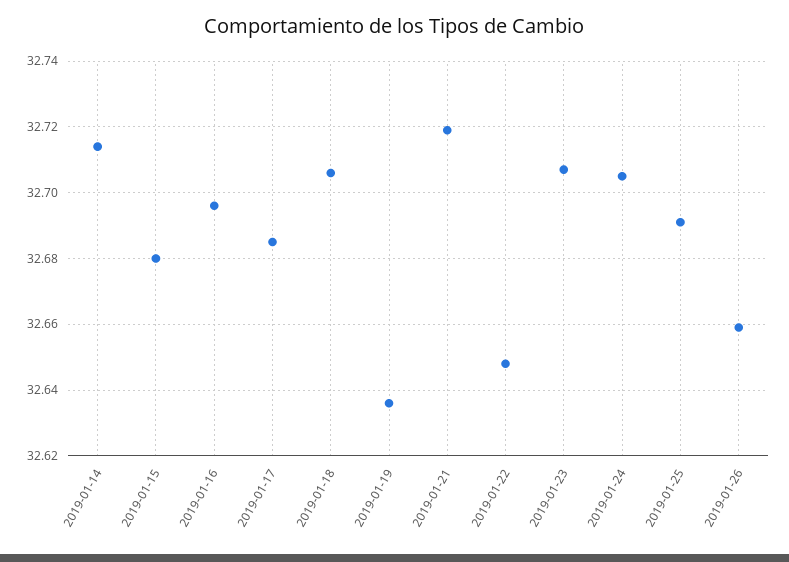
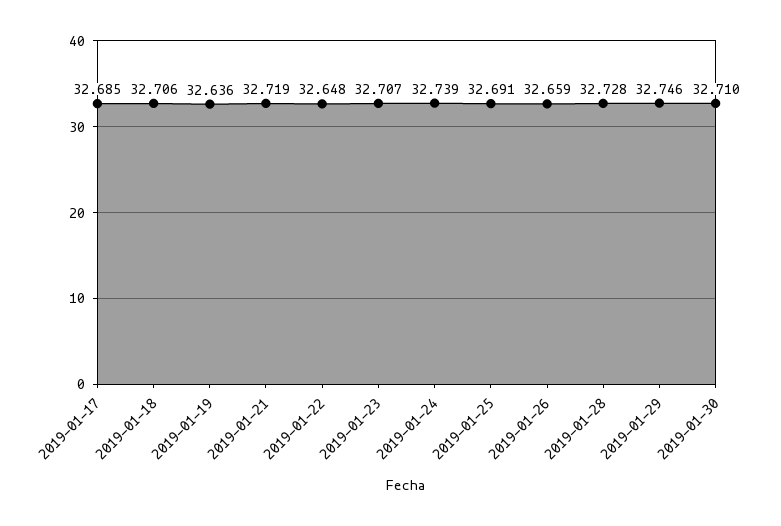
2019-01-14: 32.715 -> none
2019-01-15: 32.68 -> none
2019-01-16: 32.695 -> none
2019-01-24: 32.705 -> 32.739
2019-01-28: none -> 32.728
2019-01-29: none -> 32.746
2019-01-30: none -> 32.71

